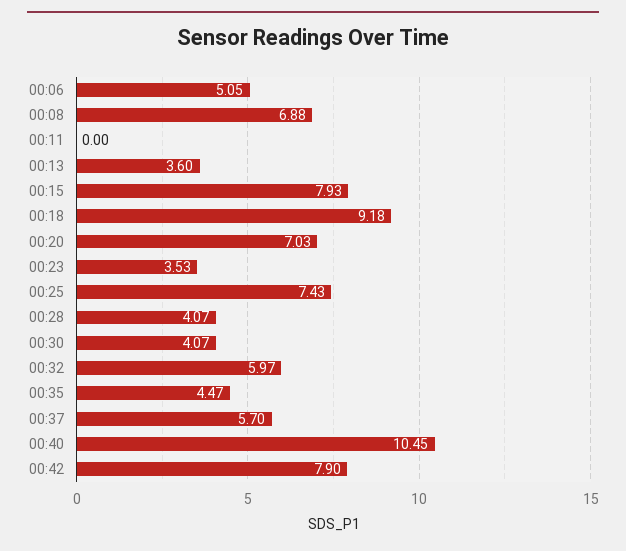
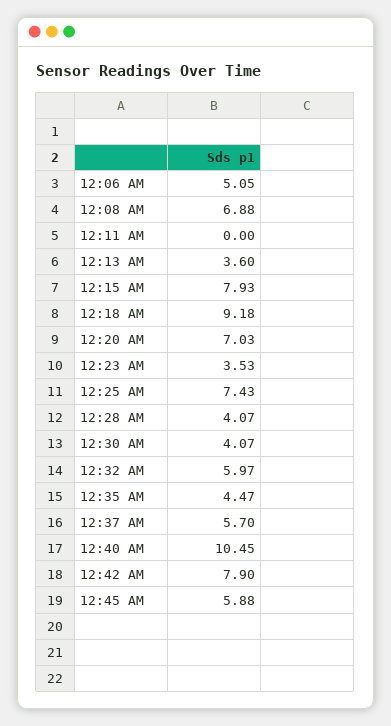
12:45 AM: none -> 5.88

